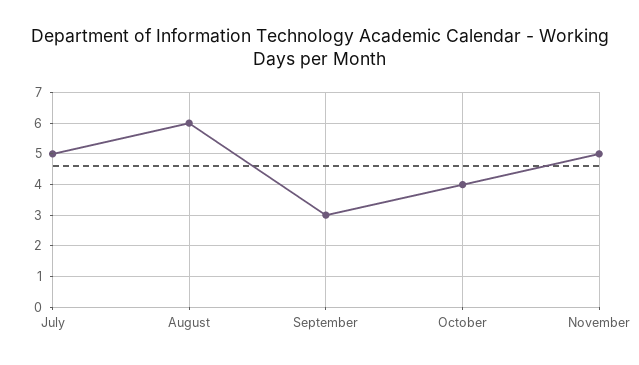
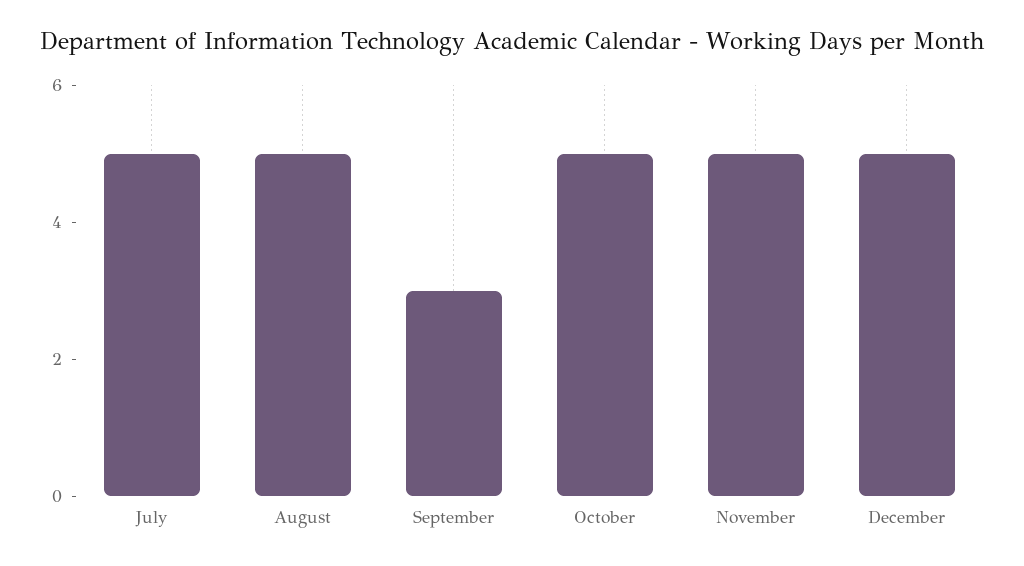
August: 6 -> 5
October: 4 -> 5
December: none -> 5

